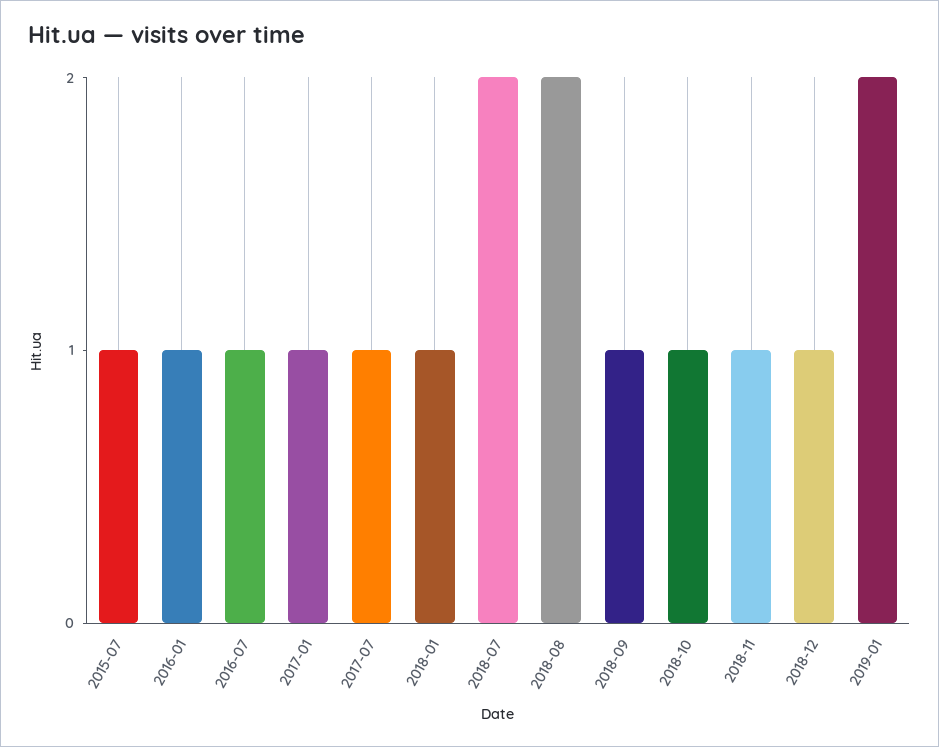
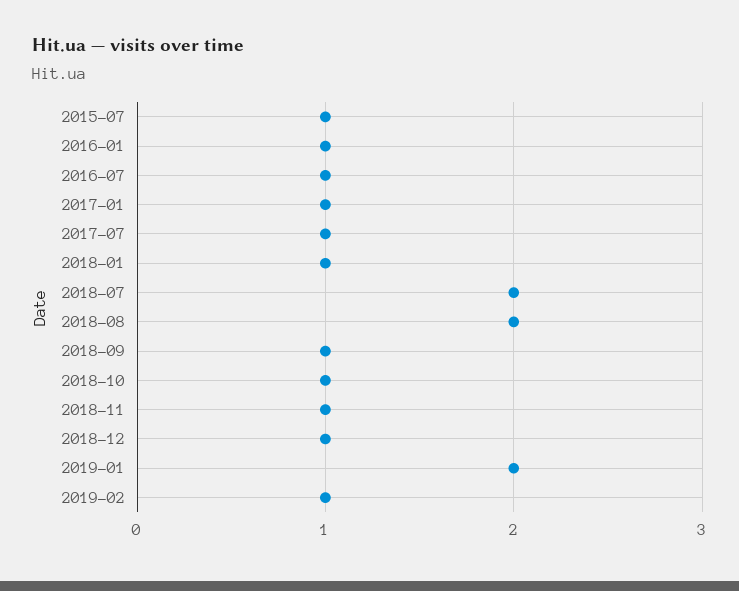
2019-02: none -> 1

